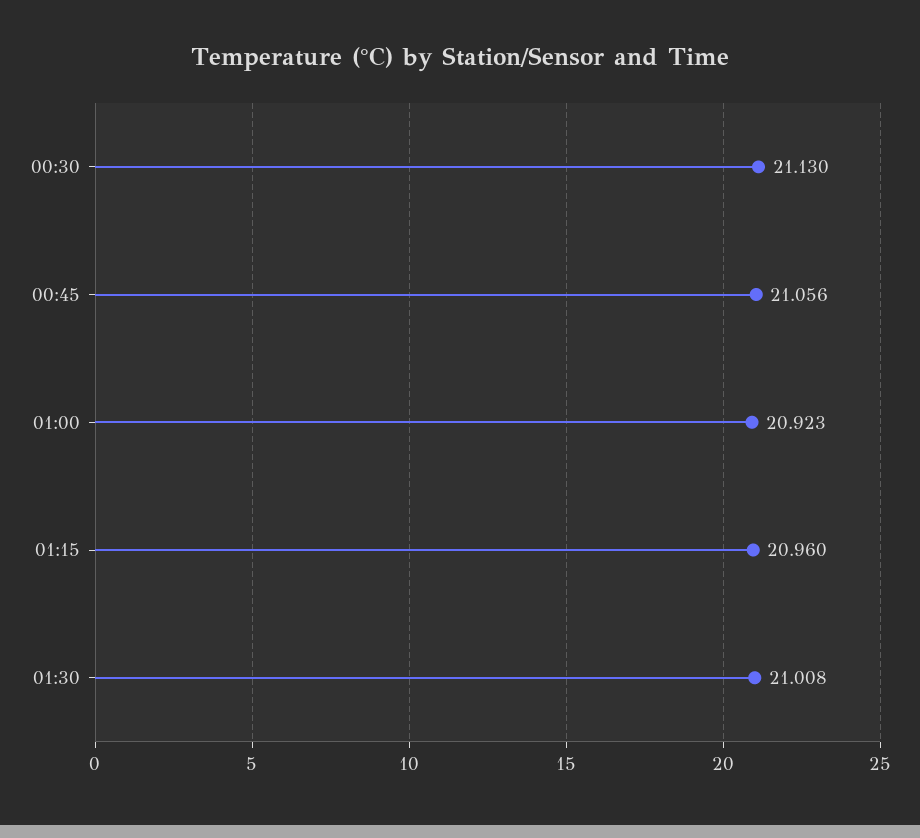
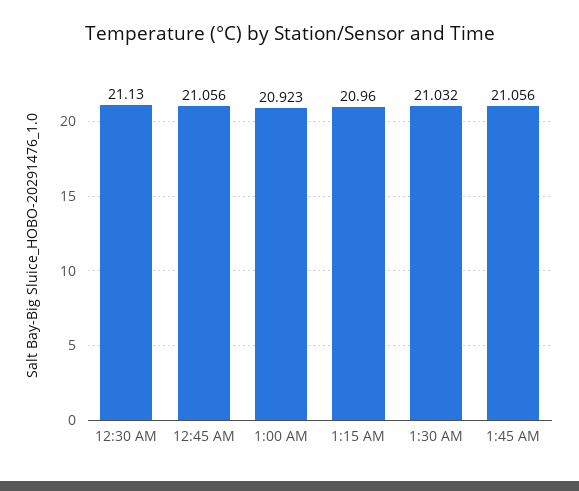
01:30: 21.008 -> 21.032
1:45 AM: none -> 21.056

